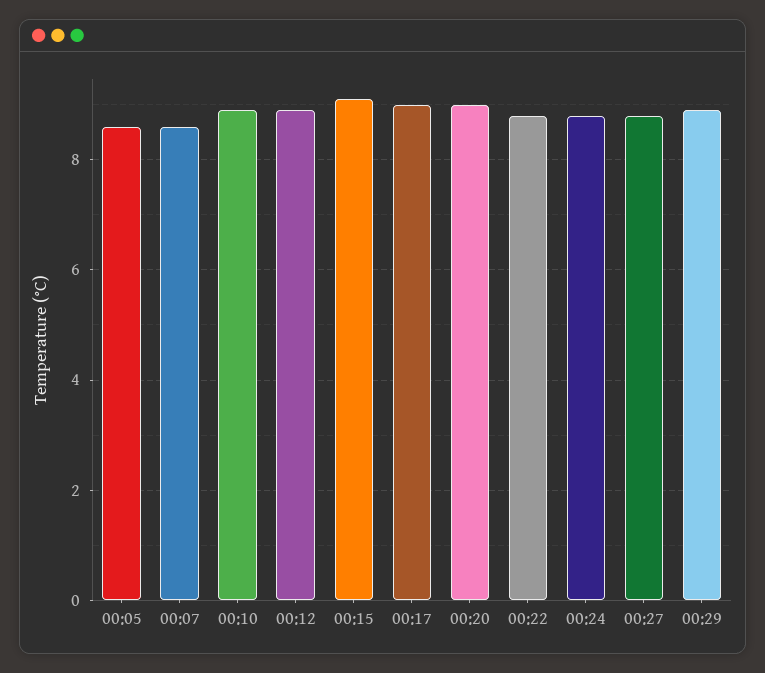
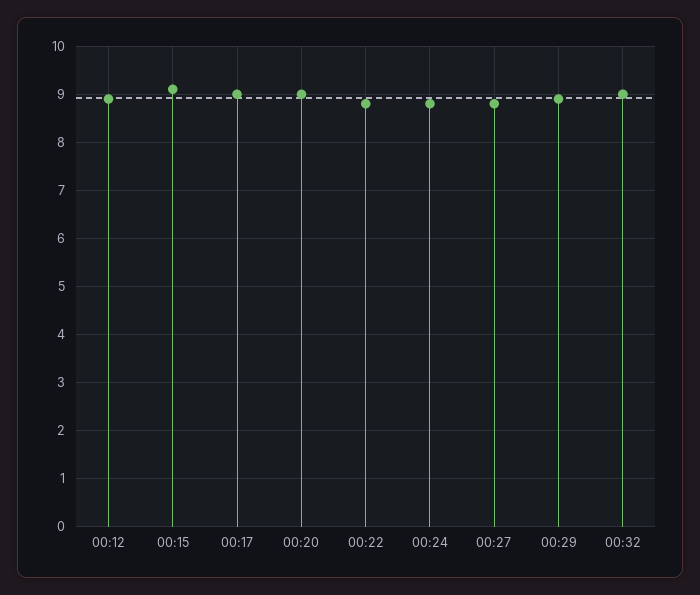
00:05: 8.5 -> none
00:07: 8.5 -> none
00:10: 9 -> none
00:32: none -> 9

